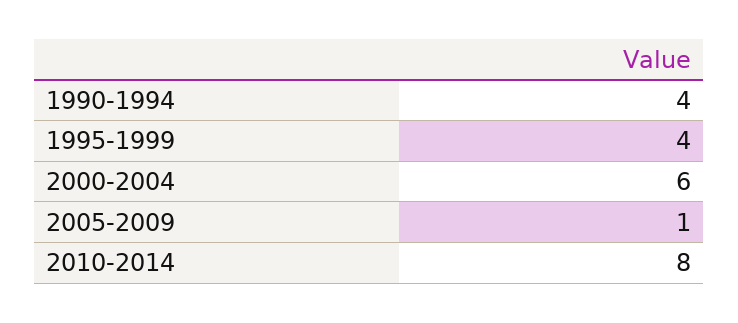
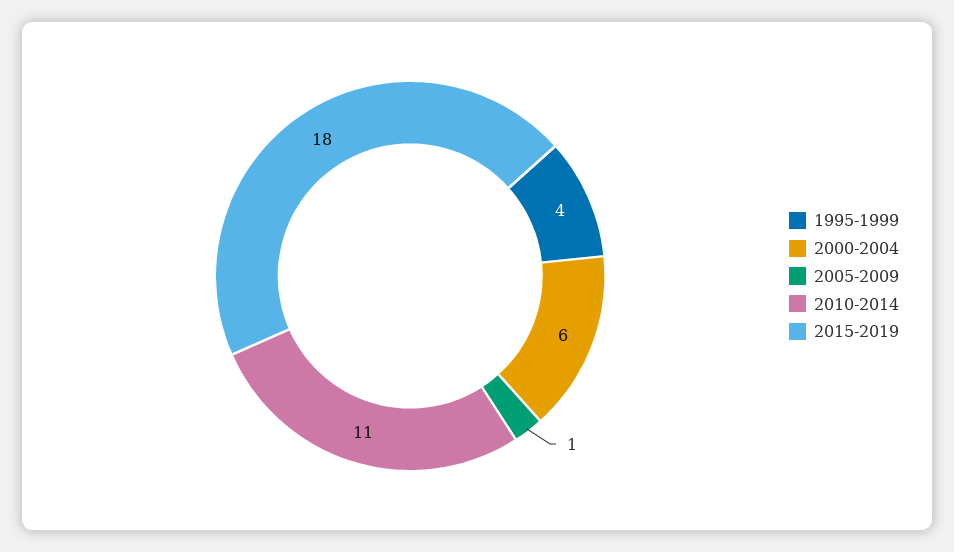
1990-1994: 4 -> none
2010-2014: 8 -> 11
2015-2019: none -> 18

